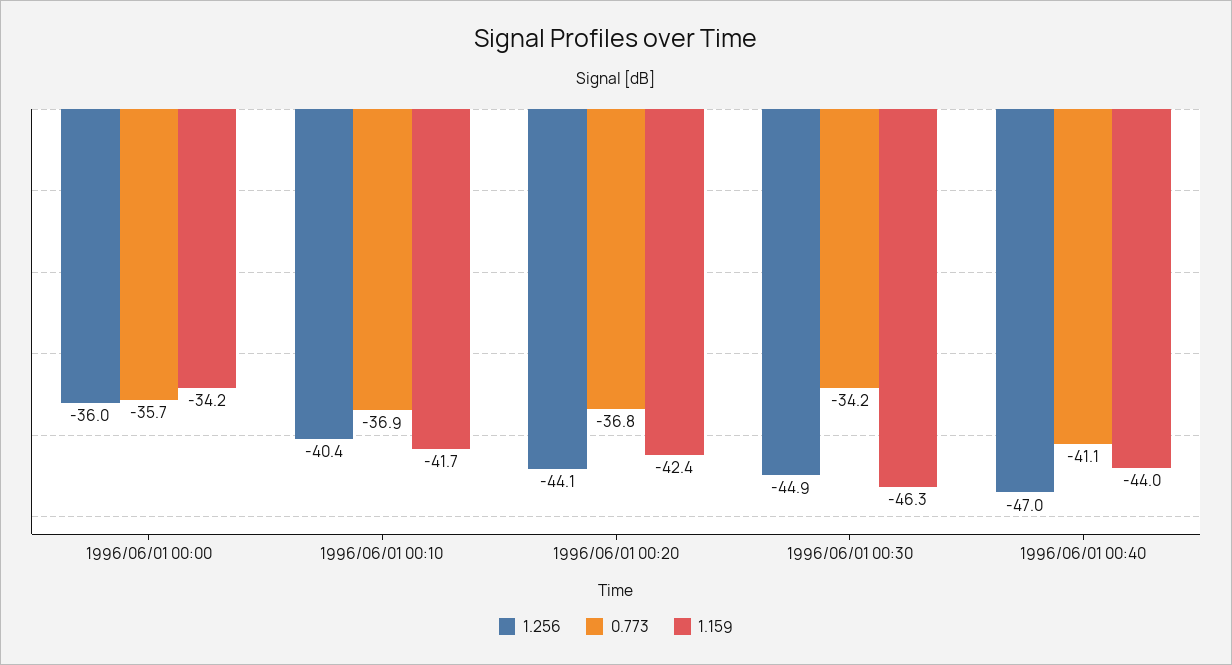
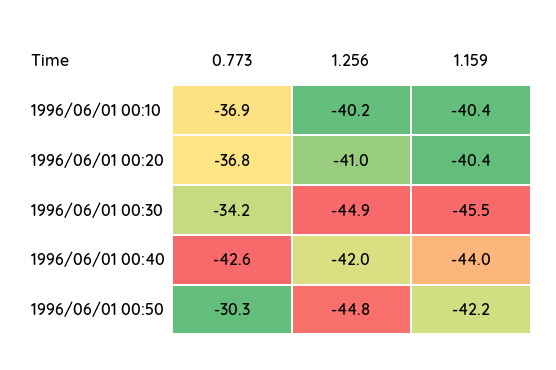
1.256, 1996/06/01 00:00: -36 -> none
0.773, 1996/06/01 00:00: -35.7 -> none
1.159, 1996/06/01 00:00: -34.2 -> none
1.256, 1996/06/01 00:10: -40.4 -> -40.2
1.159, 1996/06/01 00:10: -41.7 -> -40.4
1.256, 1996/06/01 00:20: -44.1 -> -41
1.159, 1996/06/01 00:20: -42.4 -> -40.4
1.159, 1996/06/01 00:30: -46.3 -> -45.5
1.256, 1996/06/01 00:40: -47 -> -42
0.773, 1996/06/01 00:40: -41.1 -> -42.6
0.773, 1996/06/01 00:50: none -> -30.3
1.256, 1996/06/01 00:50: none -> -44.8
1.159, 1996/06/01 00:50: none -> -42.2

